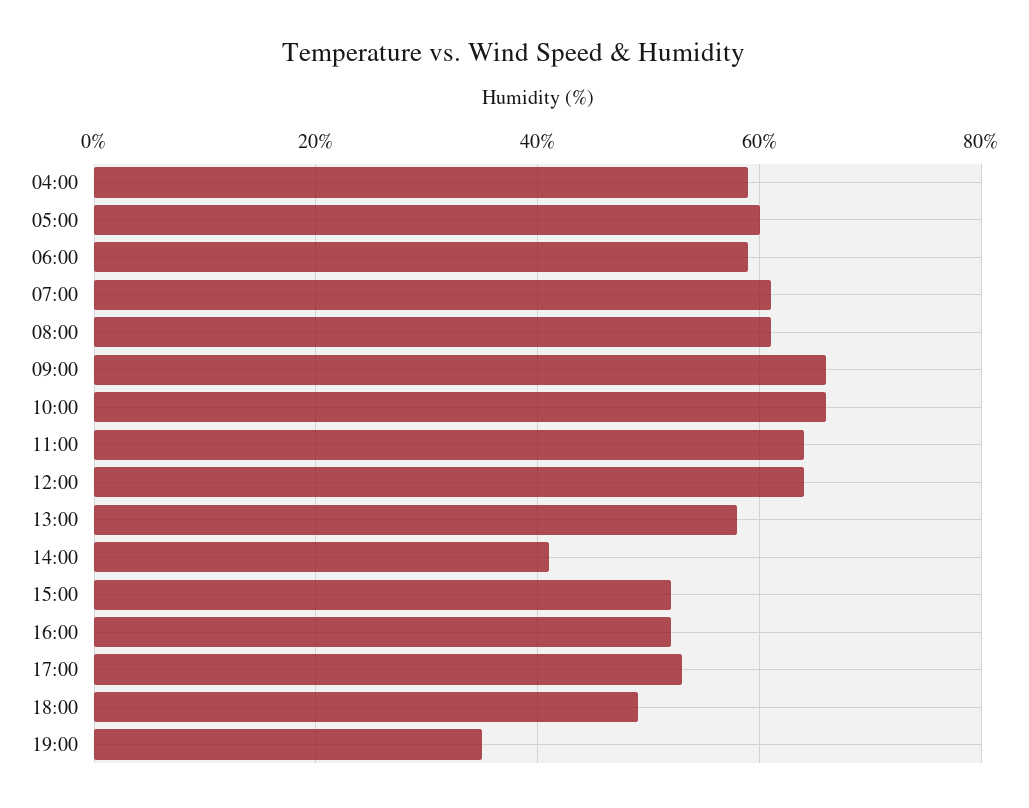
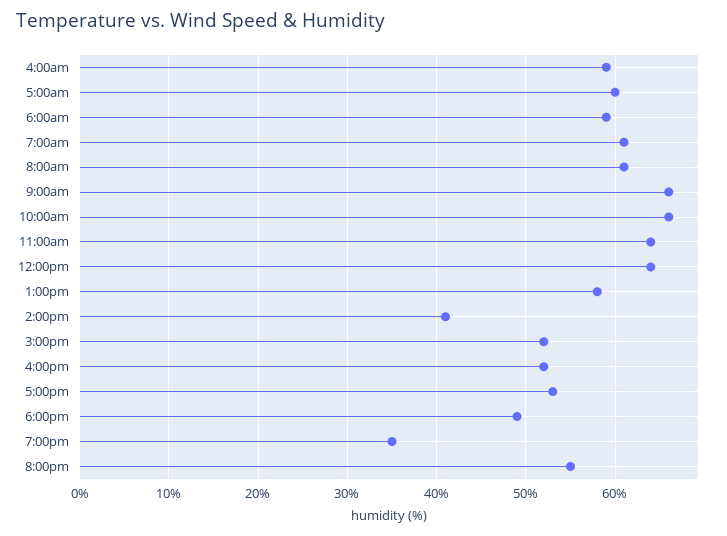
8:00pm: none -> 55

